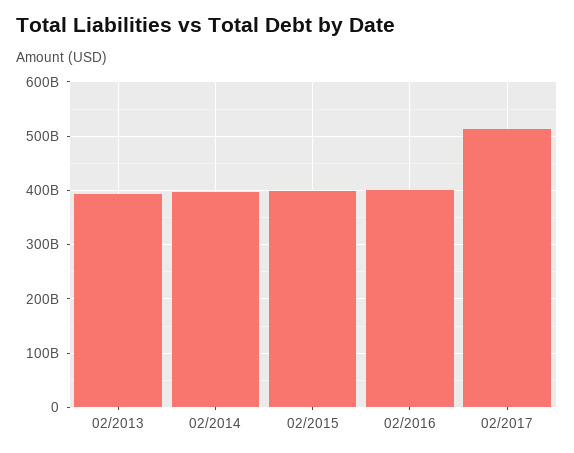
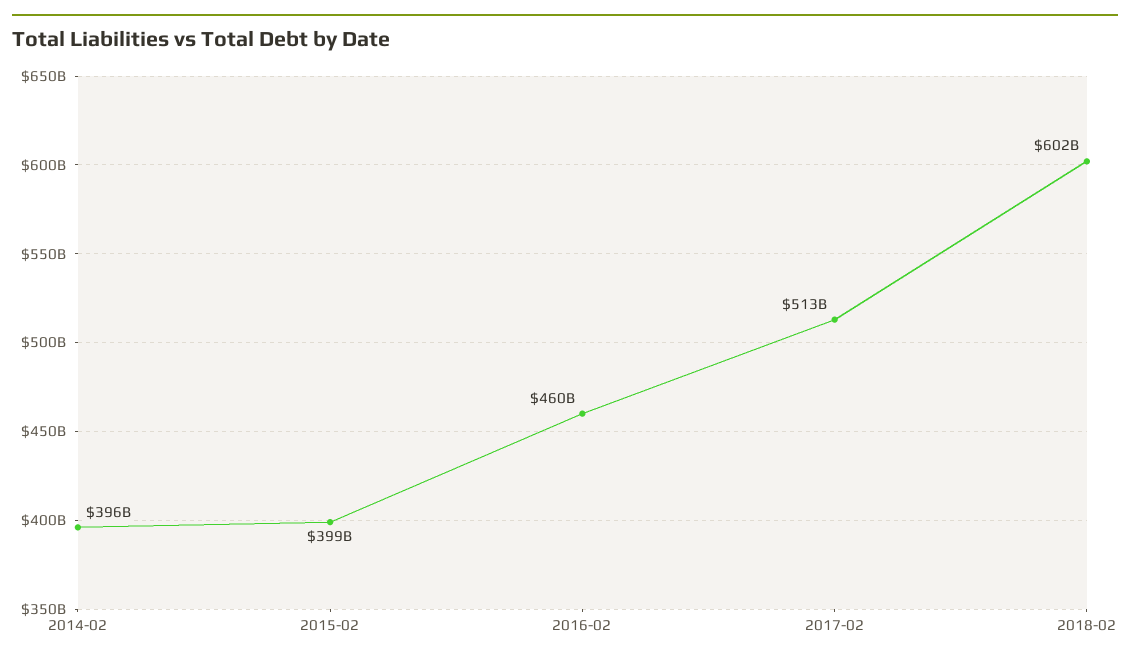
02/2013: 400000000000 -> none
02/2016: 400000000000 -> 460000000000
2018-02: none -> 602000000000

